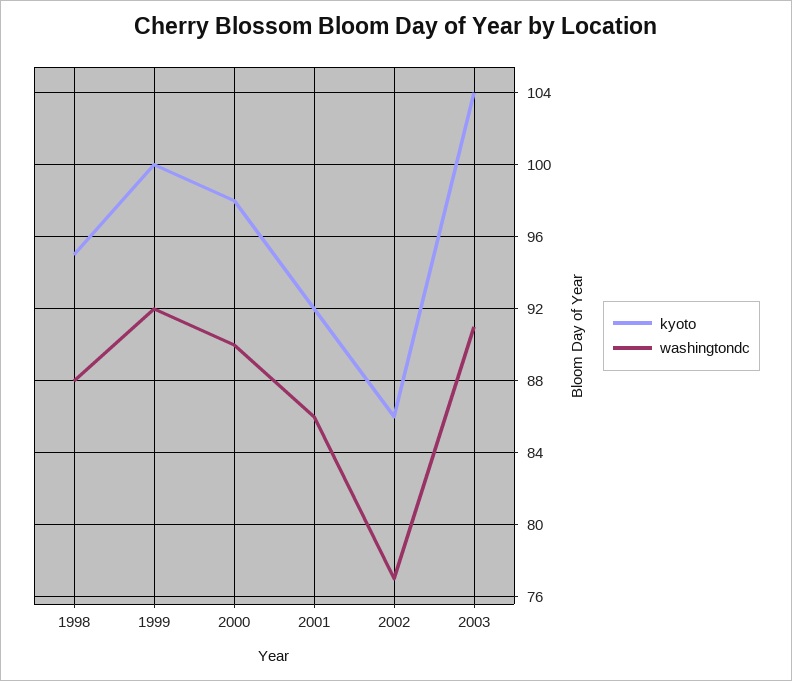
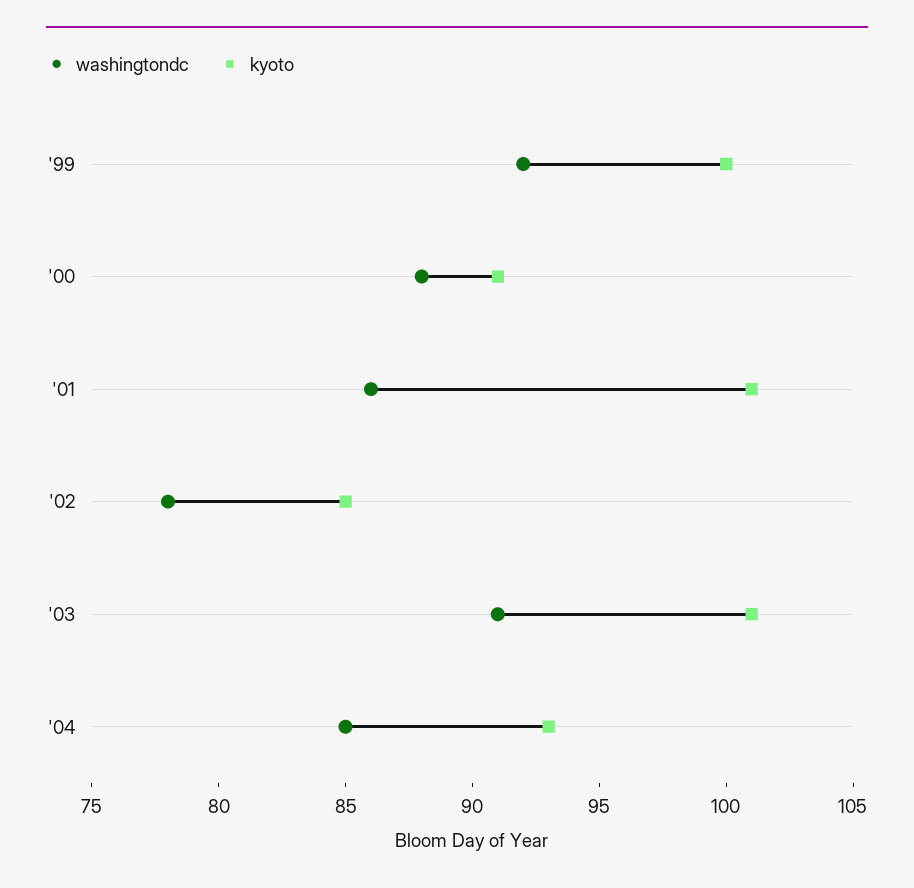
kyoto, 1998: 95 -> none
washingtondc, 1998: 88 -> none
kyoto, 2000: 98 -> 91
washingtondc, 2000: 90 -> 88
kyoto, 2001: 92 -> 101
kyoto, 2002: 86 -> 85
washingtondc, 2002: 77 -> 78
kyoto, 2003: 104 -> 101
washingtondc, '04: none -> 85
kyoto, '04: none -> 93

